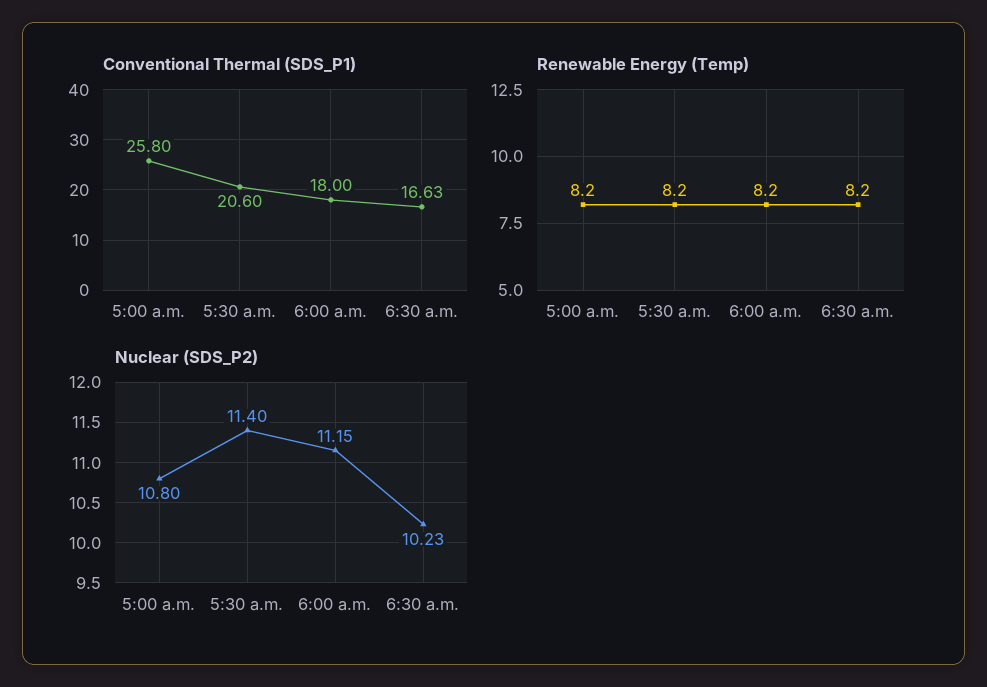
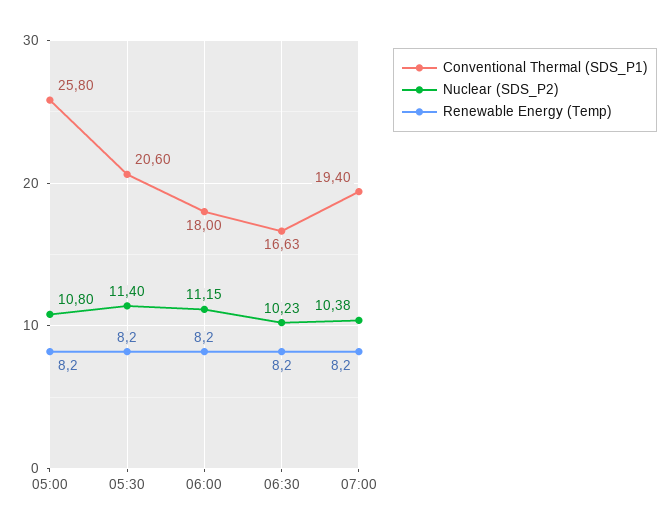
Conventional Thermal (SDS_P1), 07:00: none -> 19.4
Nuclear (SDS_P2), 07:00: none -> 10.38
Renewable Energy (Temp), 07:00: none -> 8.2

